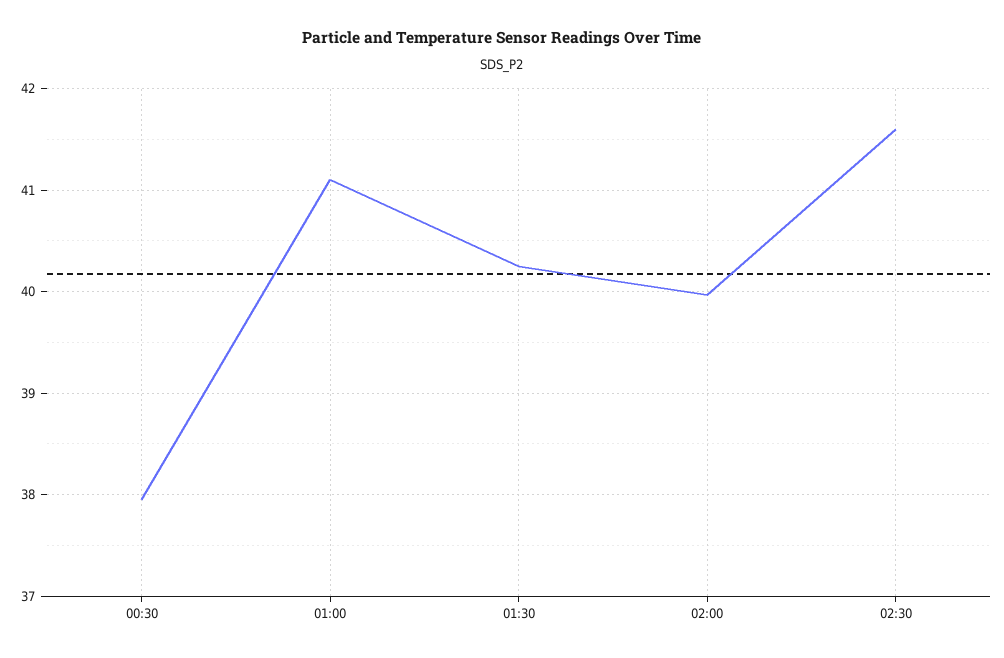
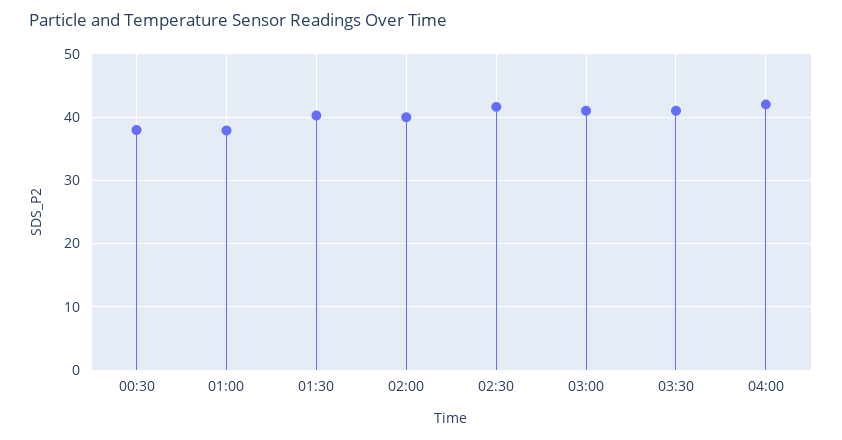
01:00: 41.1 -> 38
03:00: none -> 41
03:30: none -> 41
04:00: none -> 42

